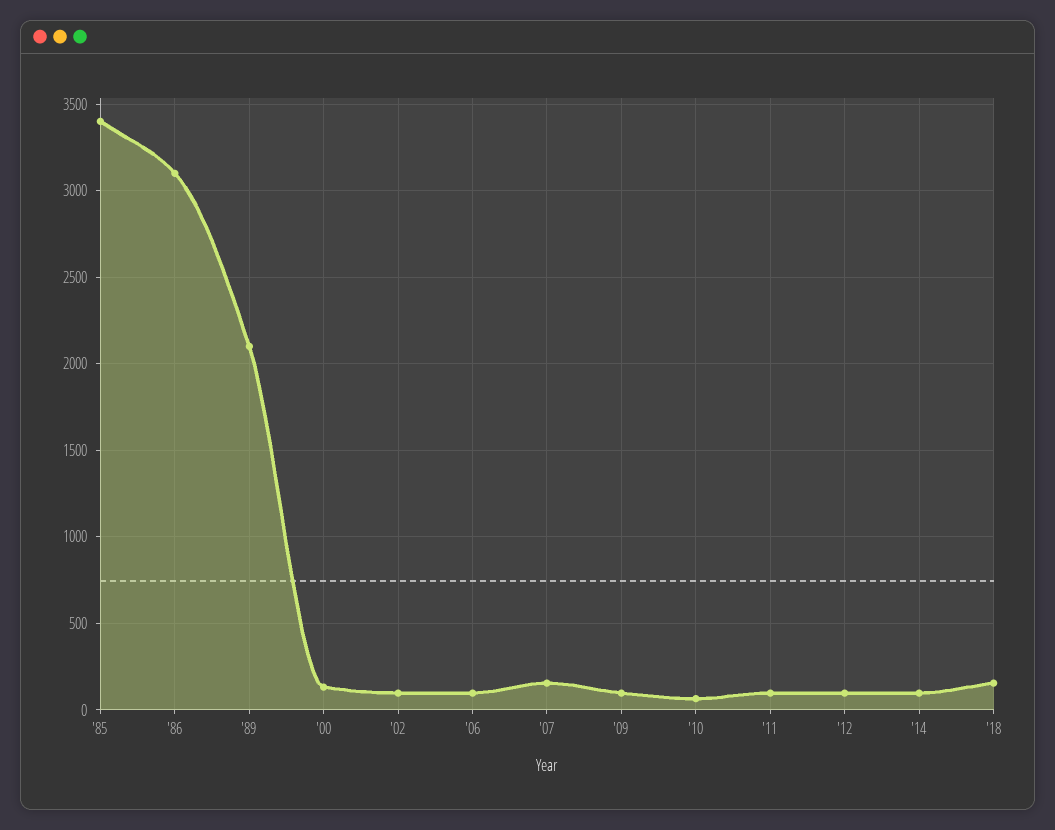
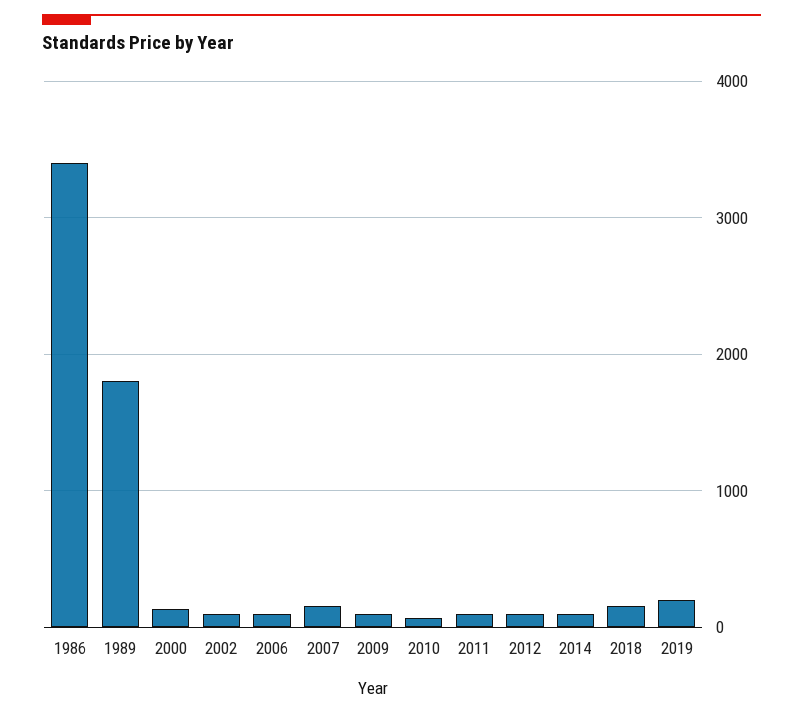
'85: 3400 -> none
'86: 3100 -> 3400
'89: 2100 -> 1800
2019: none -> 200

